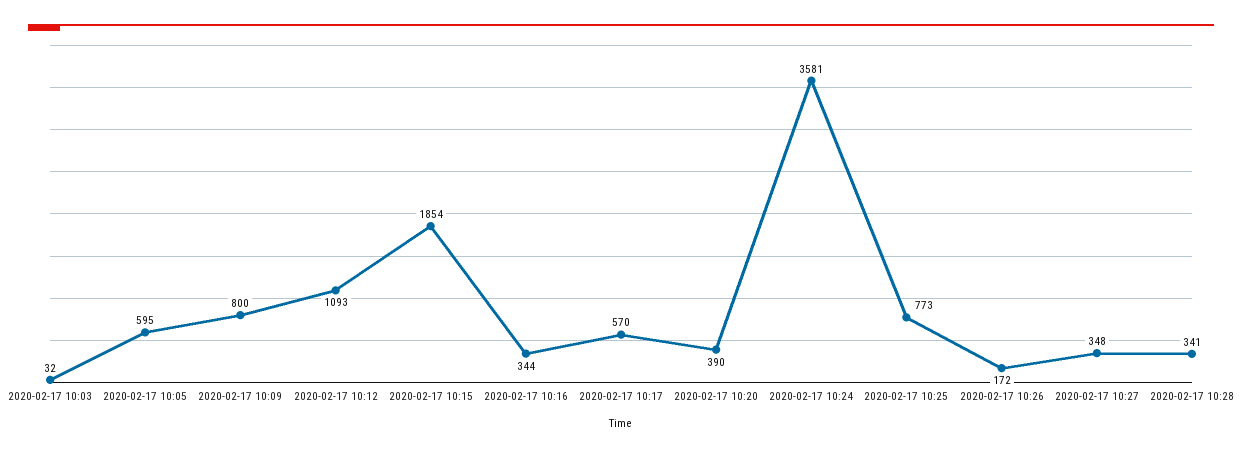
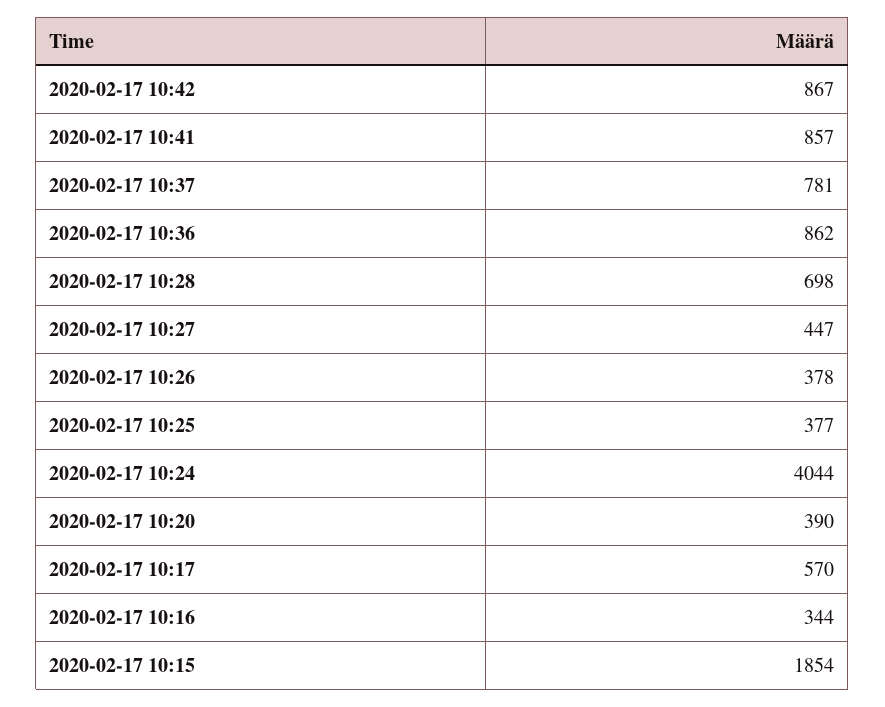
2020-02-17 10:03: 32 -> none
2020-02-17 10:05: 595 -> none
2020-02-17 10:09: 800 -> none
2020-02-17 10:12: 1093 -> none
2020-02-17 10:24: 3581 -> 4044
2020-02-17 10:25: 773 -> 377
2020-02-17 10:26: 172 -> 378
2020-02-17 10:27: 348 -> 447
2020-02-17 10:28: 341 -> 698
2020-02-17 10:42: none -> 867
2020-02-17 10:41: none -> 857
2020-02-17 10:37: none -> 781
2020-02-17 10:36: none -> 862

